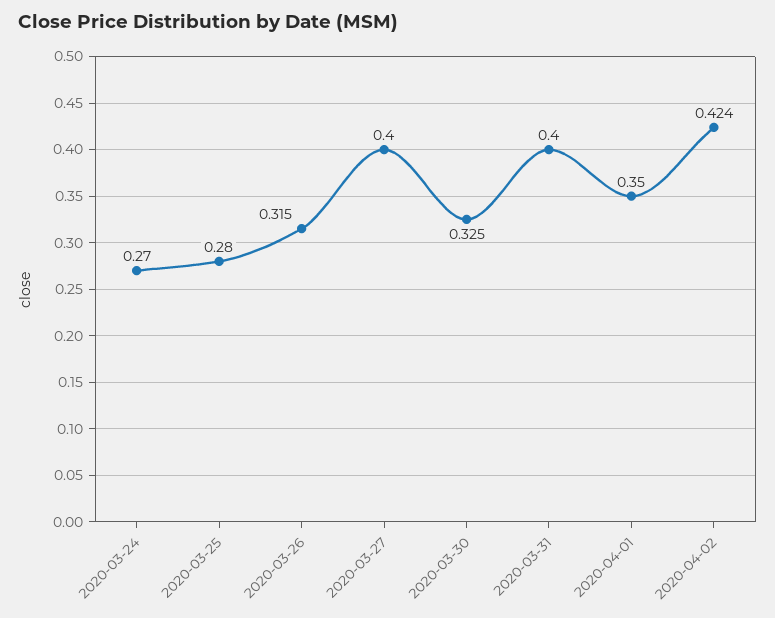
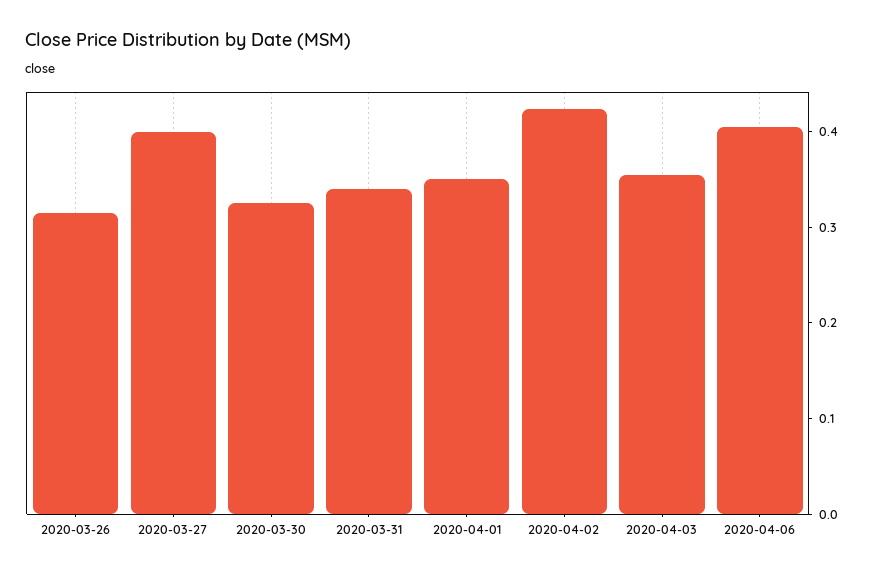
2020-03-24: 0.27 -> none
2020-03-25: 0.28 -> none
2020-03-31: 0.4 -> 0.34
2020-04-03: none -> 0.36
2020-04-06: none -> 0.4

